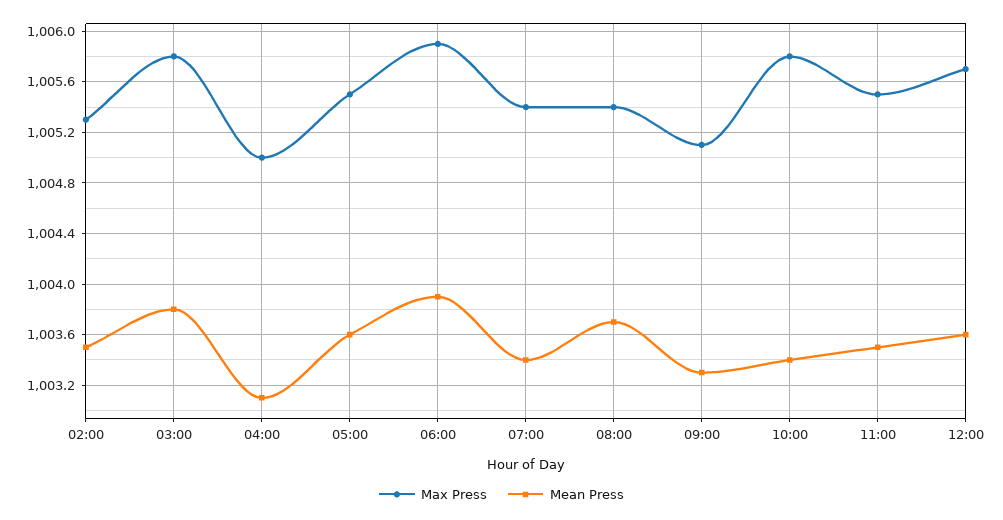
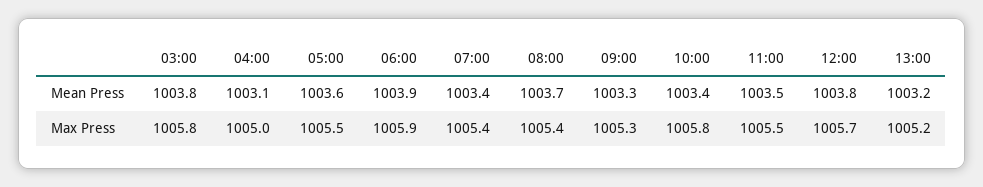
Max Press, 02:00: 1005.3 -> none
Mean Press, 02:00: 1003.5 -> none
Max Press, 09:00: 1005.1 -> 1005.3
Mean Press, 12:00: 1003.6 -> 1003.8
Mean Press, 13:00: none -> 1003.2
Max Press, 13:00: none -> 1005.2

